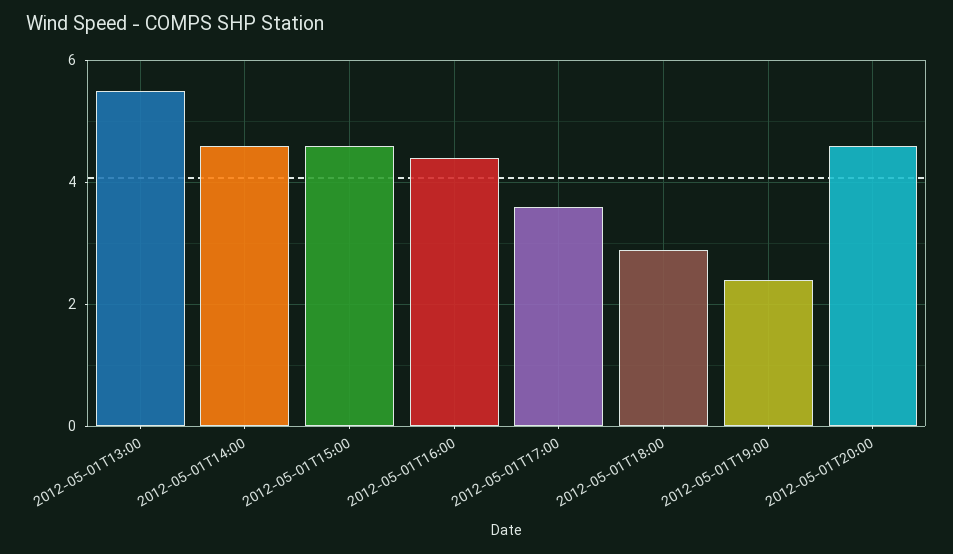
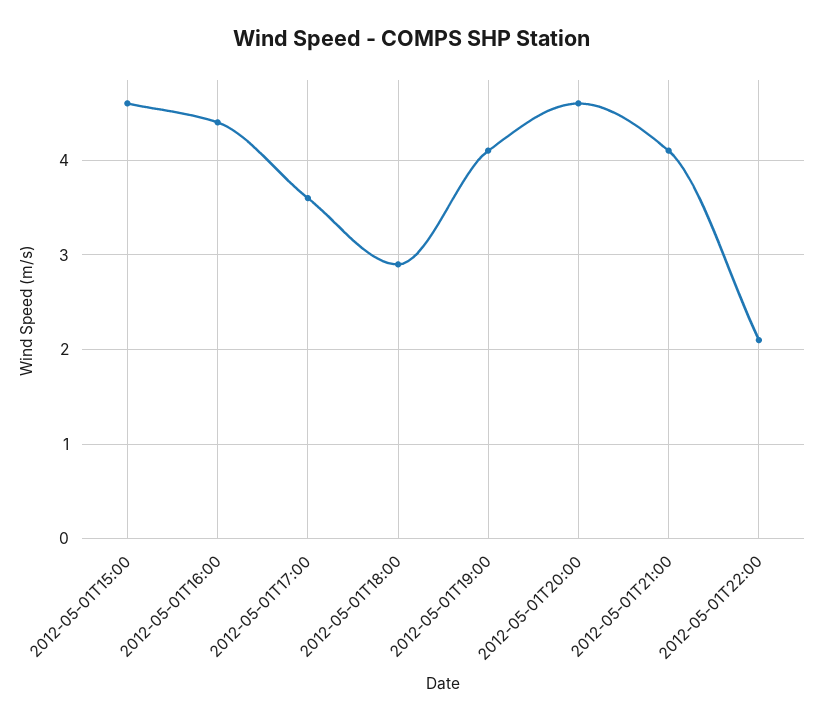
2012-05-01T13:00: 5.5 -> none
2012-05-01T14:00: 4.5 -> none
2012-05-01T19:00: 2.5 -> 4.1
2012-05-01T21:00: none -> 4.1
2012-05-01T22:00: none -> 2.1

